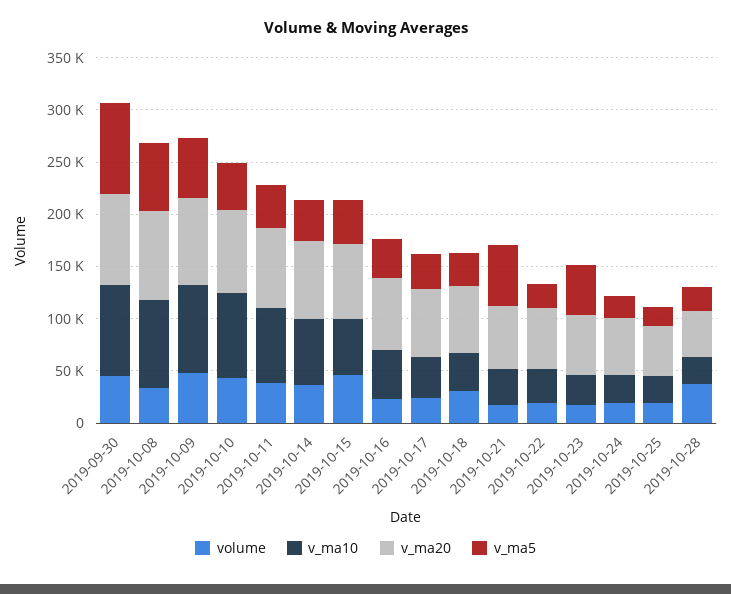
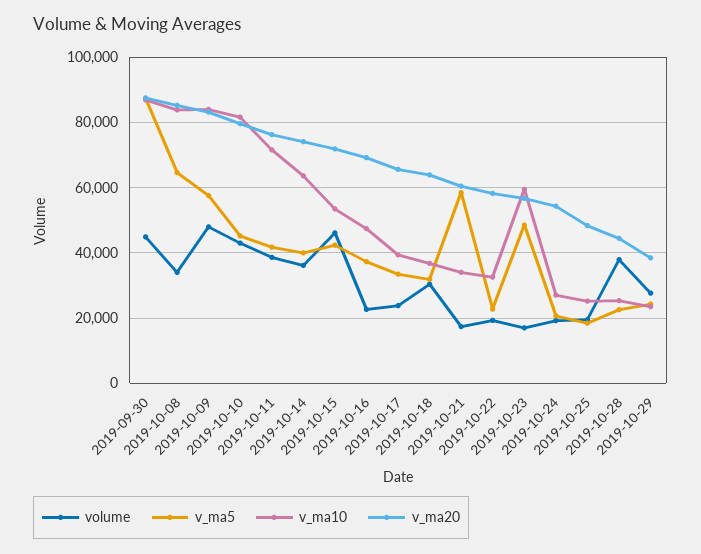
v_ma10, 2019-10-23: 30000 -> 60000
volume, 2019-10-29: none -> 28000
v_ma5, 2019-10-29: none -> 24000
v_ma10, 2019-10-29: none -> 24000
v_ma20, 2019-10-29: none -> 38000

